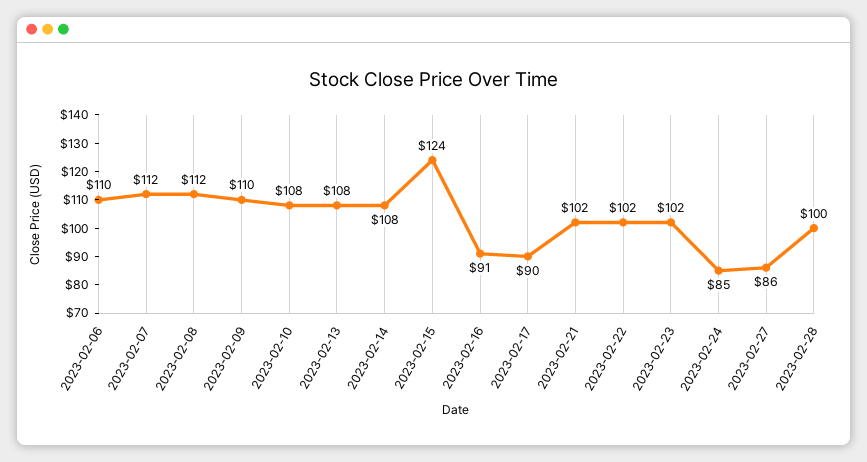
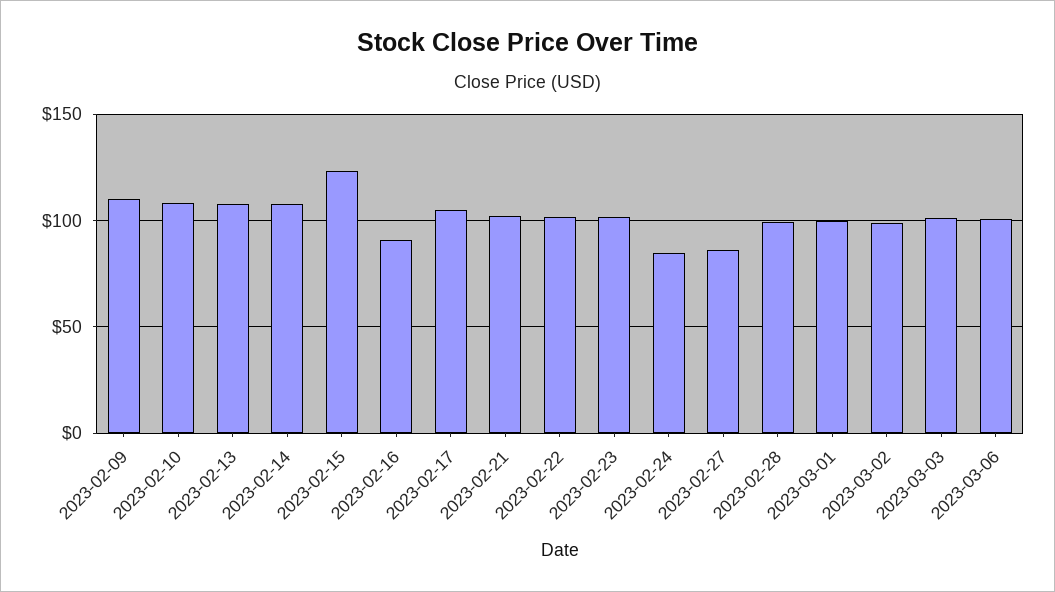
2023-02-06: 110 -> none
2023-02-07: 112 -> none
2023-02-08: 112 -> none
2023-02-17: 90 -> 105
2023-03-01: none -> 100
2023-03-02: none -> 100
2023-03-03: none -> 100
2023-03-06: none -> 100

